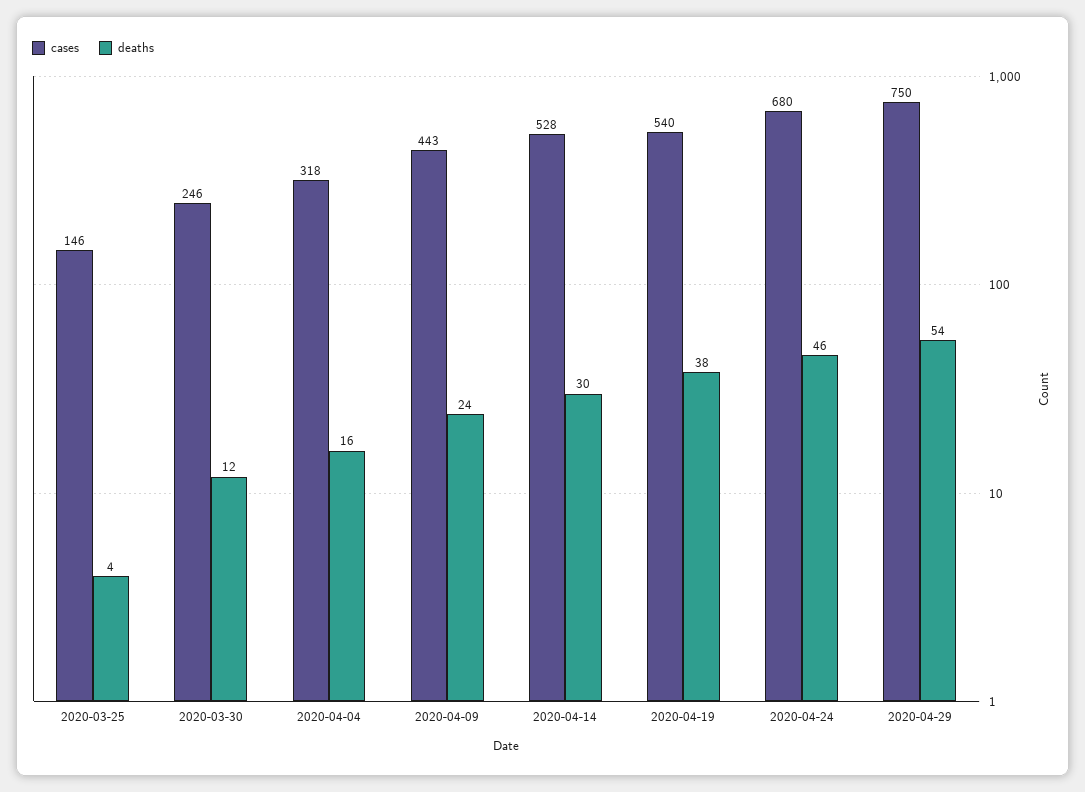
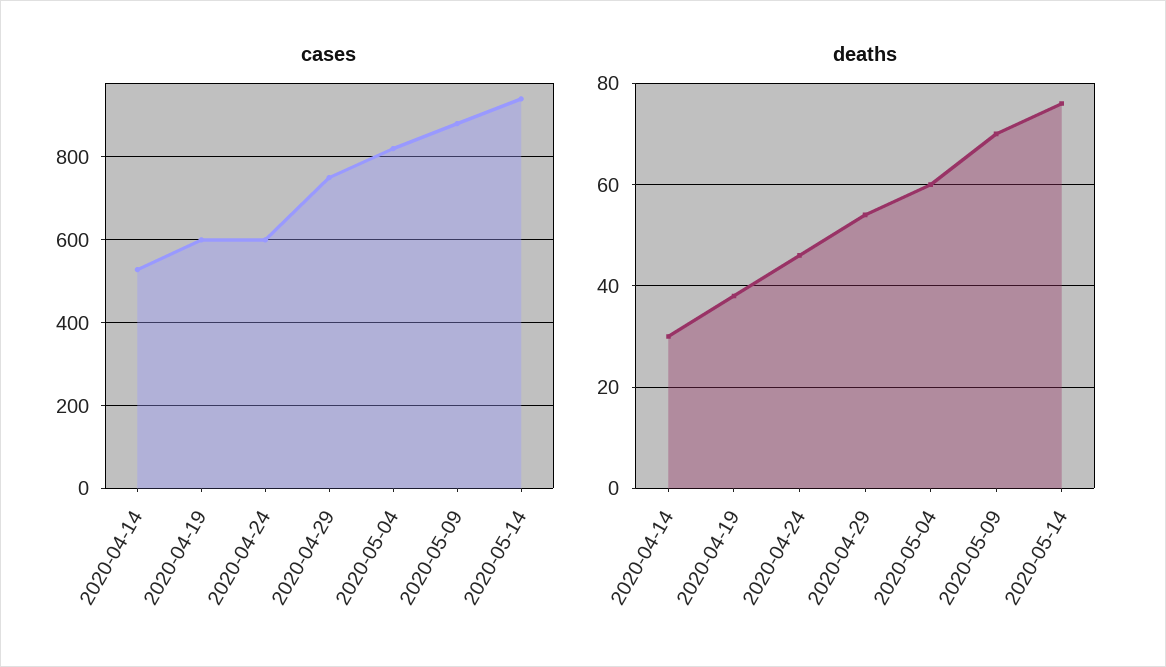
cases, 2020-03-25: 146 -> none
deaths, 2020-03-25: 4 -> none
cases, 2020-03-30: 246 -> none
deaths, 2020-03-30: 12 -> none
cases, 2020-04-04: 318 -> none
deaths, 2020-04-04: 16 -> none
cases, 2020-04-09: 443 -> none
deaths, 2020-04-09: 24 -> none
cases, 2020-04-19: 540 -> 600
cases, 2020-04-24: 680 -> 600
cases, 2020-05-04: none -> 820
cases, 2020-05-09: none -> 880
cases, 2020-05-14: none -> 940
deaths, 2020-05-04: none -> 60
deaths, 2020-05-09: none -> 70
deaths, 2020-05-14: none -> 75

